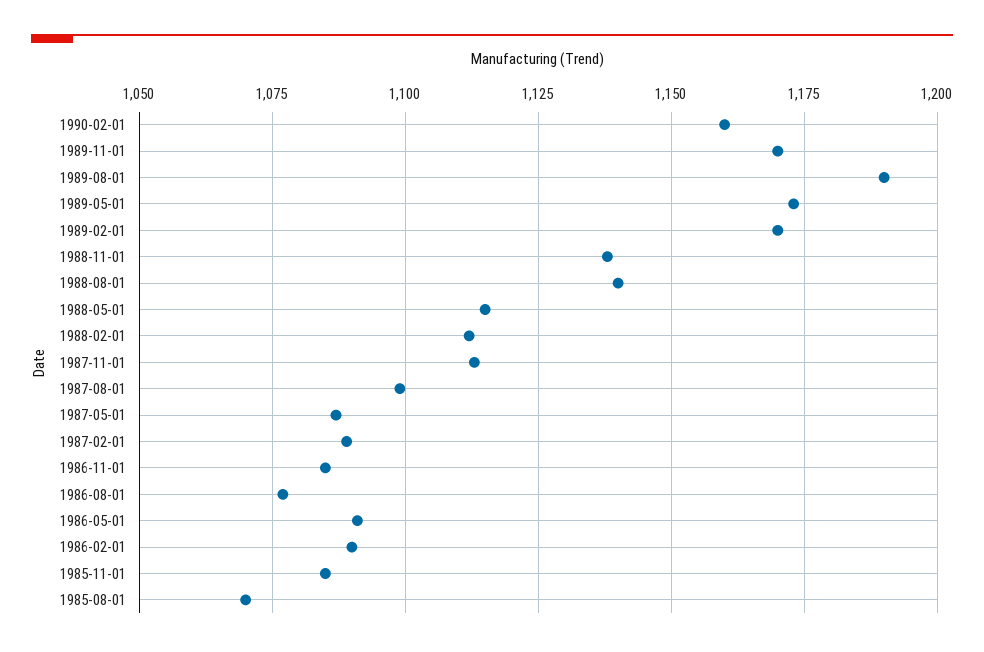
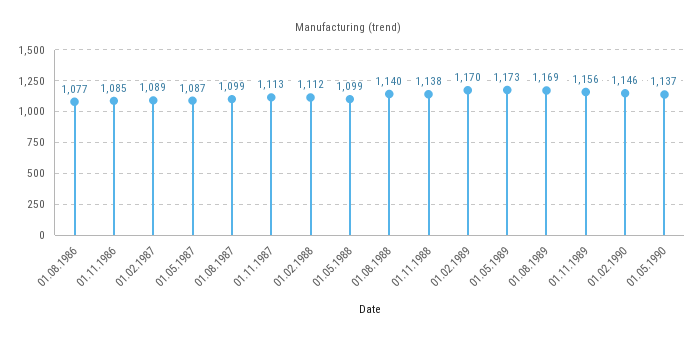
1990-02-01: 1160 -> 1146
1989-11-01: 1170 -> 1156
1989-08-01: 1190 -> 1169
1988-05-01: 1115 -> 1099
1986-05-01: 1090 -> none
1986-02-01: 1090 -> none
1985-11-01: 1085 -> none
1985-08-01: 1070 -> none
01.05.1990: none -> 1137

